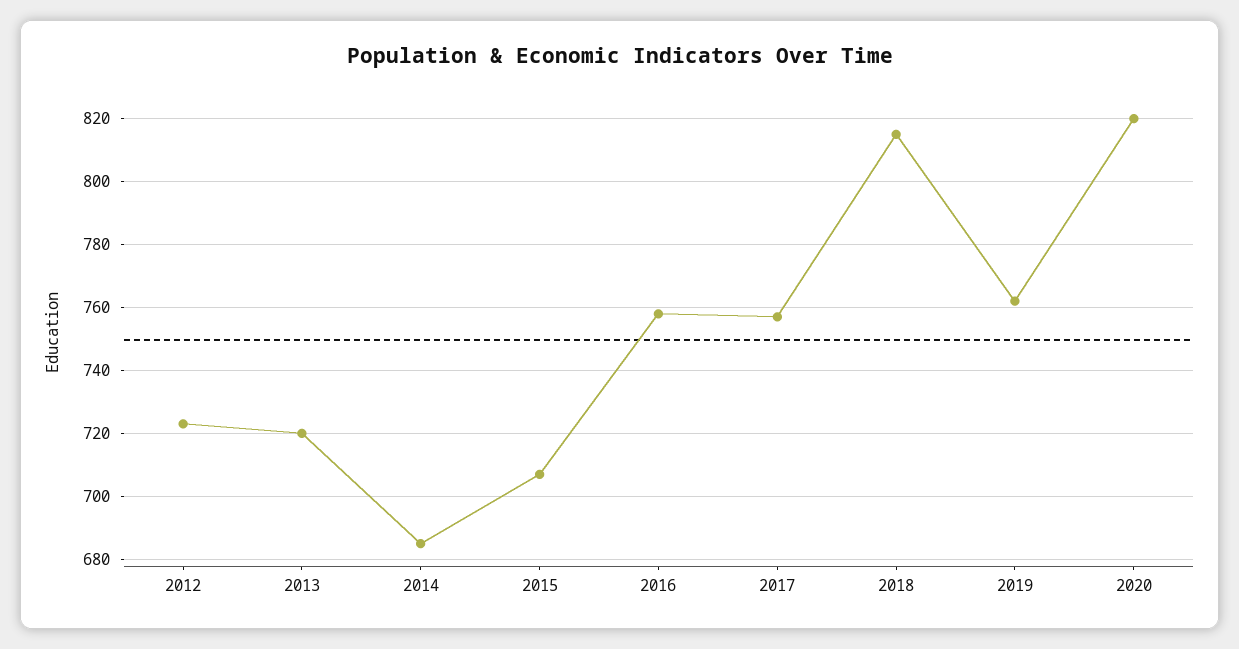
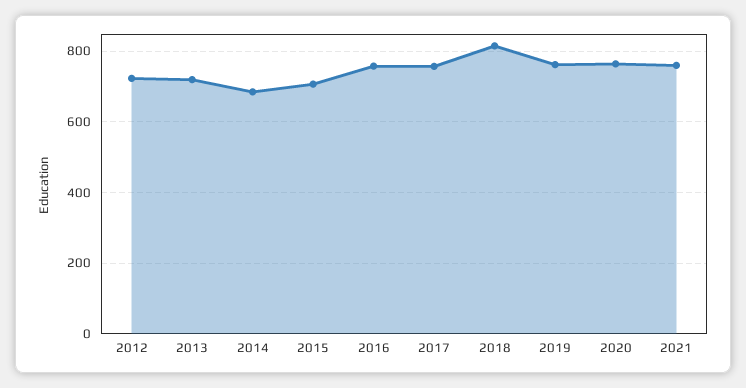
2020: 820 -> 760
2021: none -> 760

